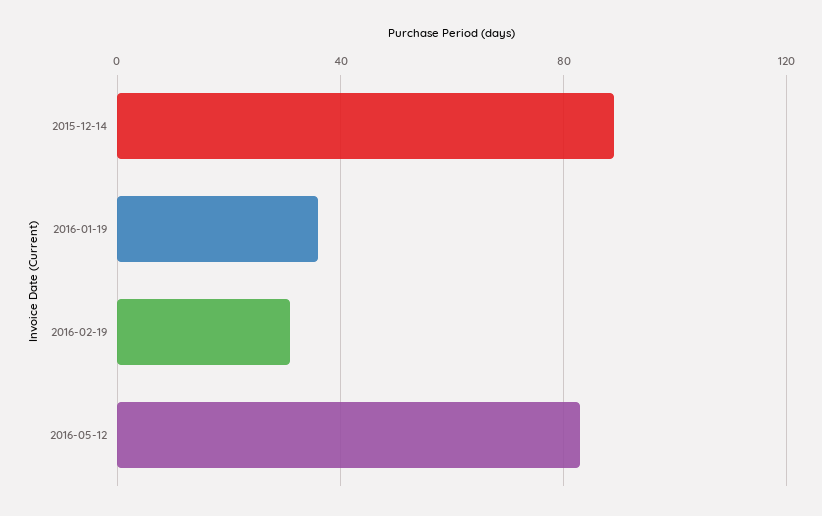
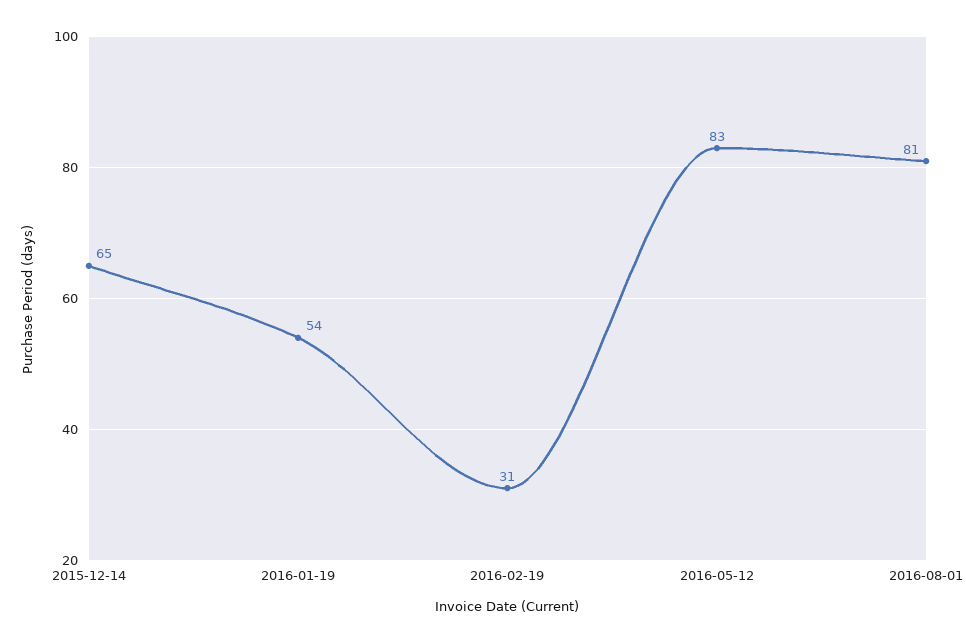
2015-12-14: 90 -> 65
2016-01-19: 35 -> 54
2016-08-01: none -> 81

